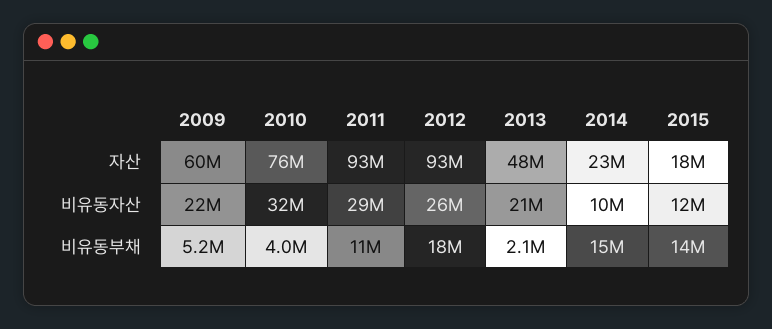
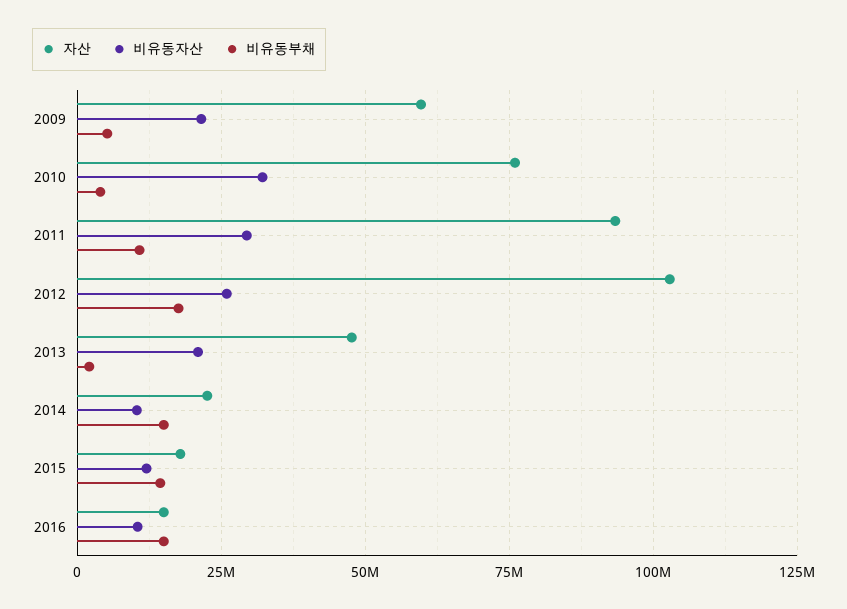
자산, 2012: 93000000 -> 102500000
자산, 2016: none -> 15000000
비유동자산, 2016: none -> 10000000
비유동부채, 2016: none -> 15000000

